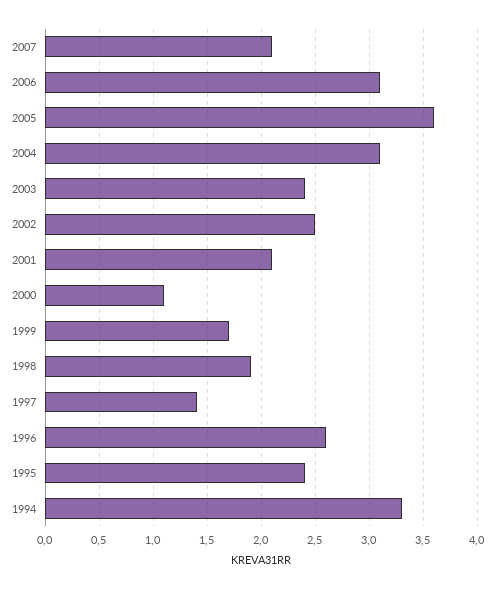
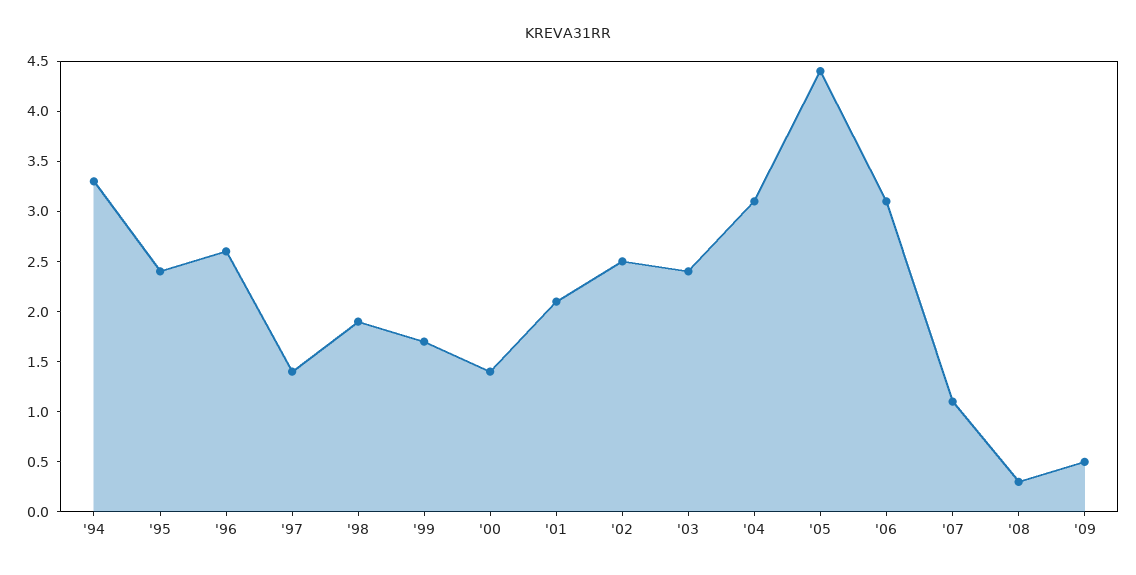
2007: 2.1 -> 1.1
2005: 3.6 -> 4.4
2000: 1.1 -> 1.4
'08: none -> 0.3
'09: none -> 0.5

